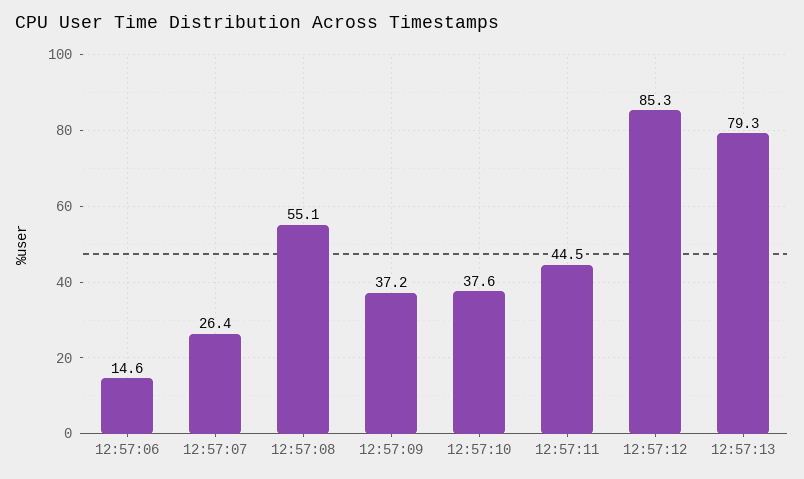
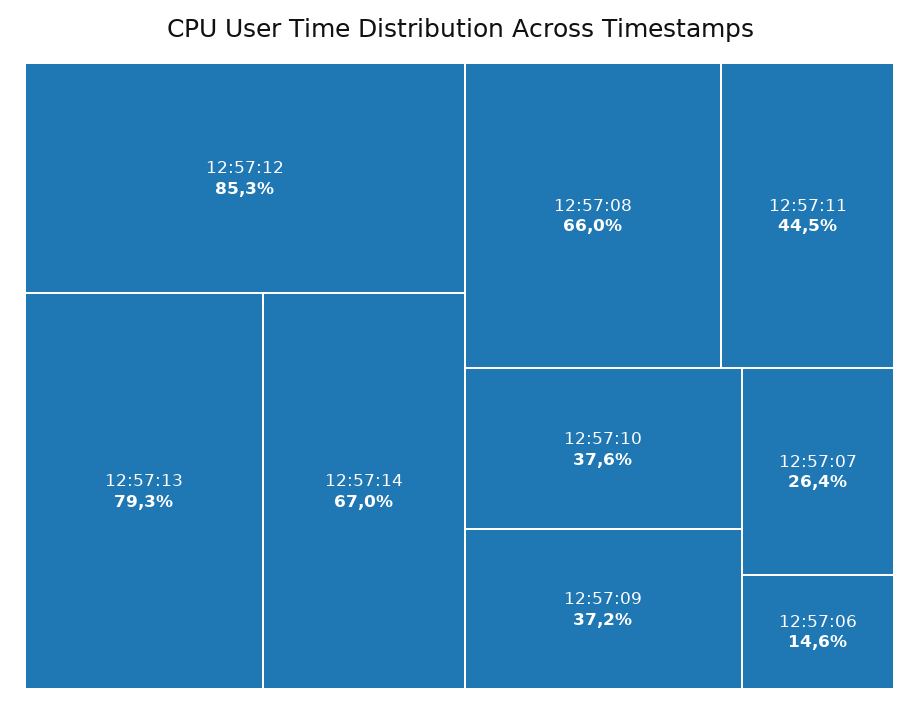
12:57:08: 55.1 -> 66
12:57:14: none -> 67

